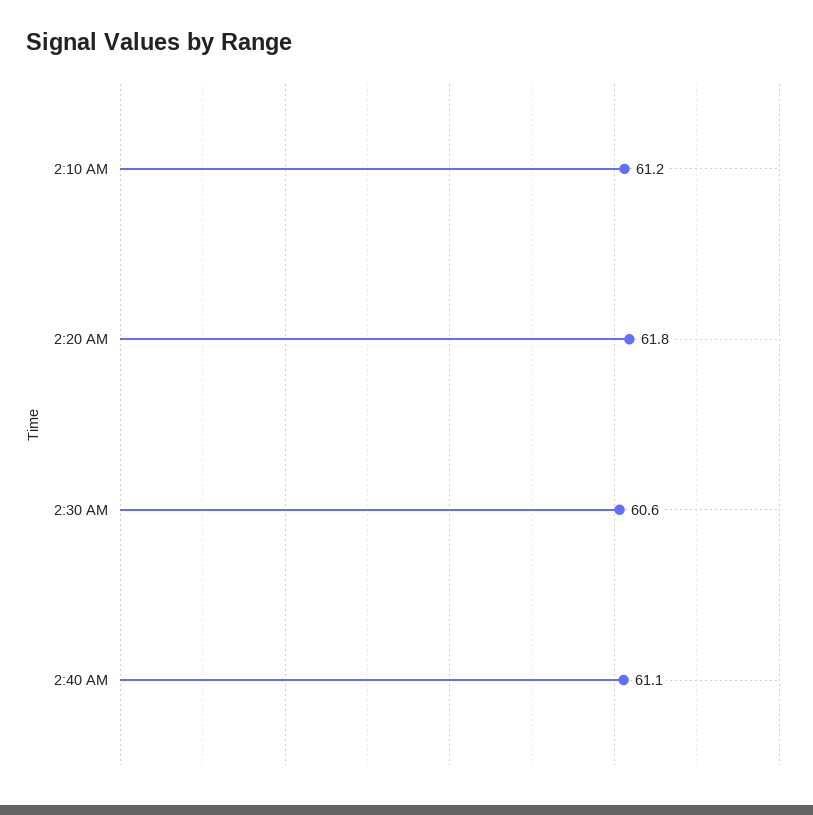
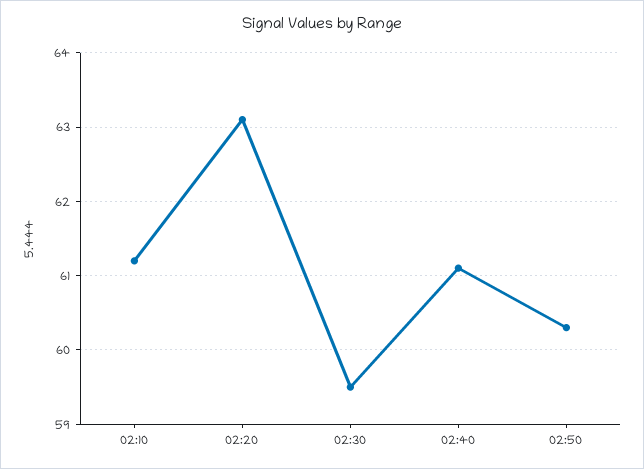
2:20 AM: 61.8 -> 63.1
2:30 AM: 60.6 -> 59.5
02:50: none -> 60.3

